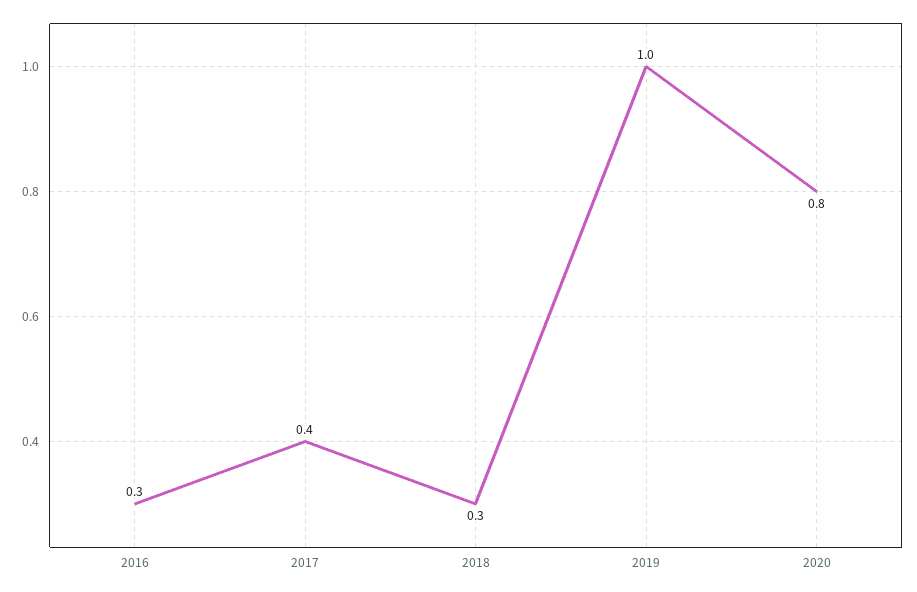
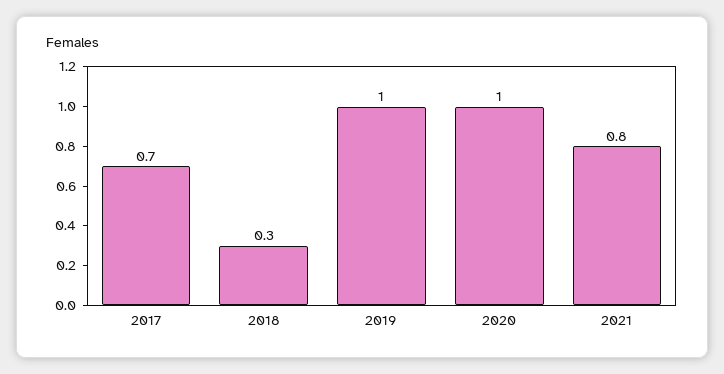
2016: 0.3 -> none
2017: 0.4 -> 0.7
2020: 0.8 -> 1
2021: none -> 0.8

